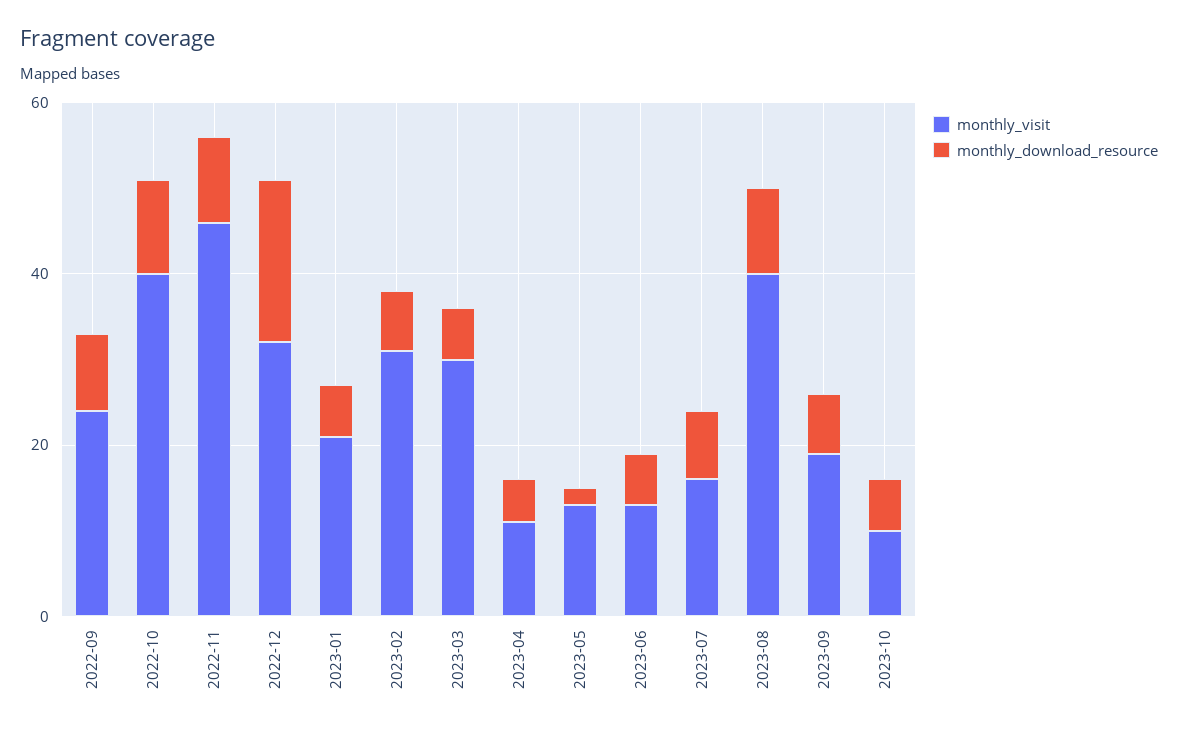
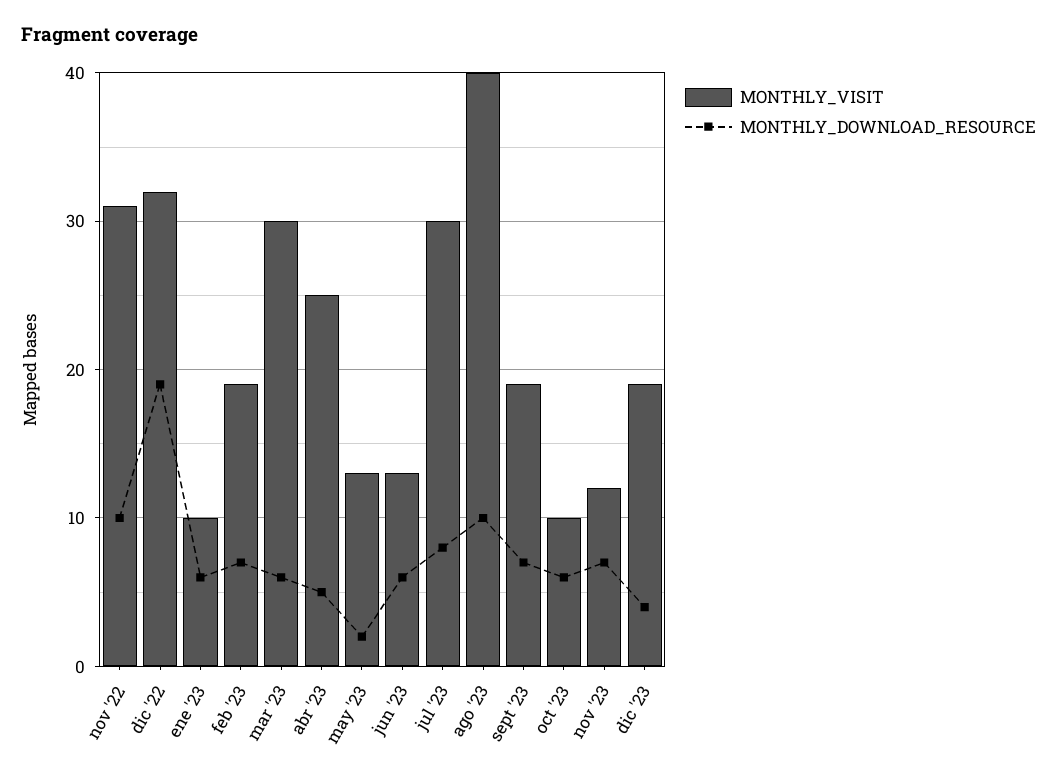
monthly_visit, 2022-09: 25 -> none
monthly_download_resource, 2022-09: 10 -> none
monthly_visit, 2022-10: 40 -> none
monthly_download_resource, 2022-10: 10 -> none
monthly_visit, 2022-11: 45 -> 31
monthly_visit, 2023-01: 20 -> 10
monthly_visit, 2023-02: 30 -> 19
monthly_visit, 2023-04: 10 -> 25
monthly_visit, 2023-07: 15 -> 30
monthly_visit, nov '23: none -> 12
monthly_download_resource, nov '23: none -> 7
monthly_visit, dic '23: none -> 19
monthly_download_resource, dic '23: none -> 4

